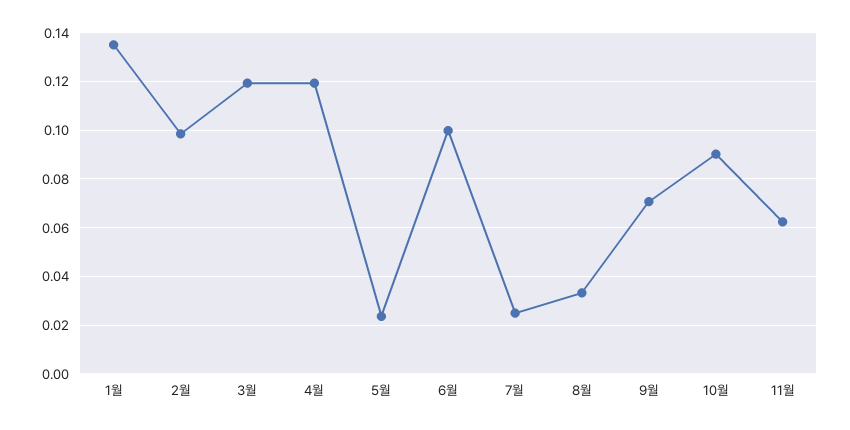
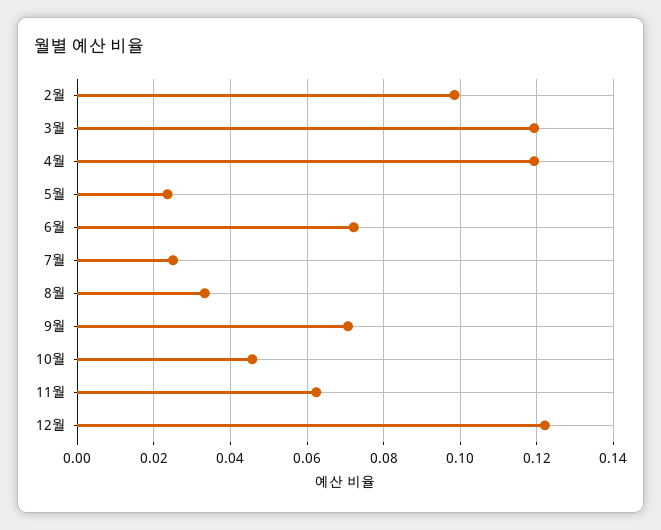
1월: 0.135 -> none
6월: 0.1 -> 0.072
10월: 0.09 -> 0.046
12월: none -> 0.122

